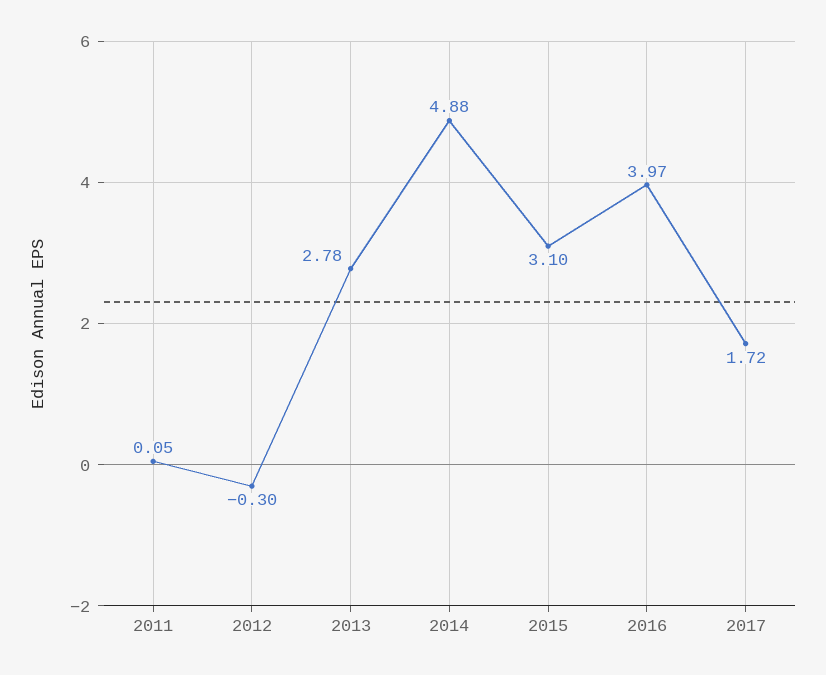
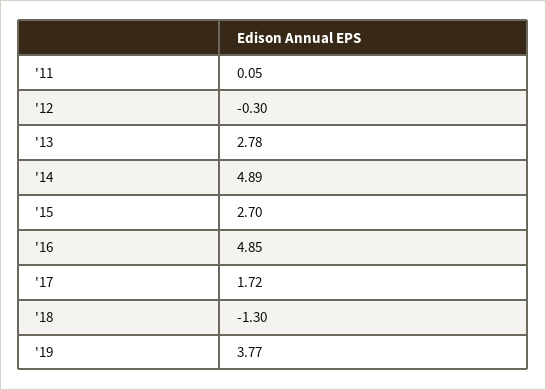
2014: 4.88 -> 4.89
2015: 3.1 -> 2.7
2016: 3.97 -> 4.85
'18: none -> -1.3
'19: none -> 3.77

